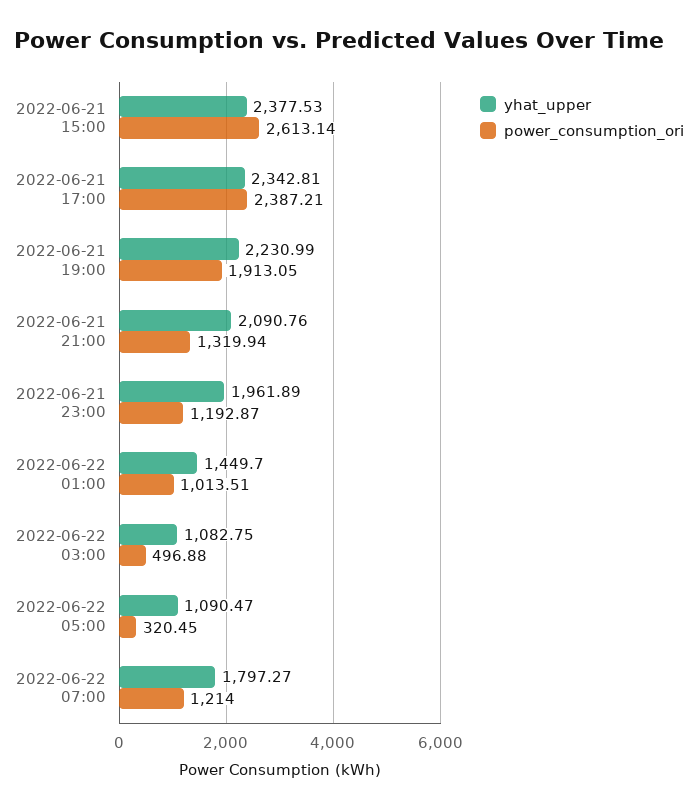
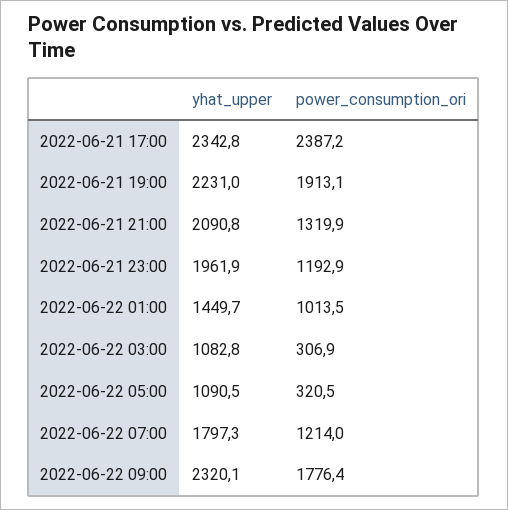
yhat_upper, 2022-06-21 15:00: 2377.53 -> none
power_consumption_ori, 2022-06-21 15:00: 2613.14 -> none
power_consumption_ori, 2022-06-22 03:00: 496.88 -> 306.9
yhat_upper, 2022-06-22 09:00: none -> 2320.1
power_consumption_ori, 2022-06-22 09:00: none -> 1776.4

